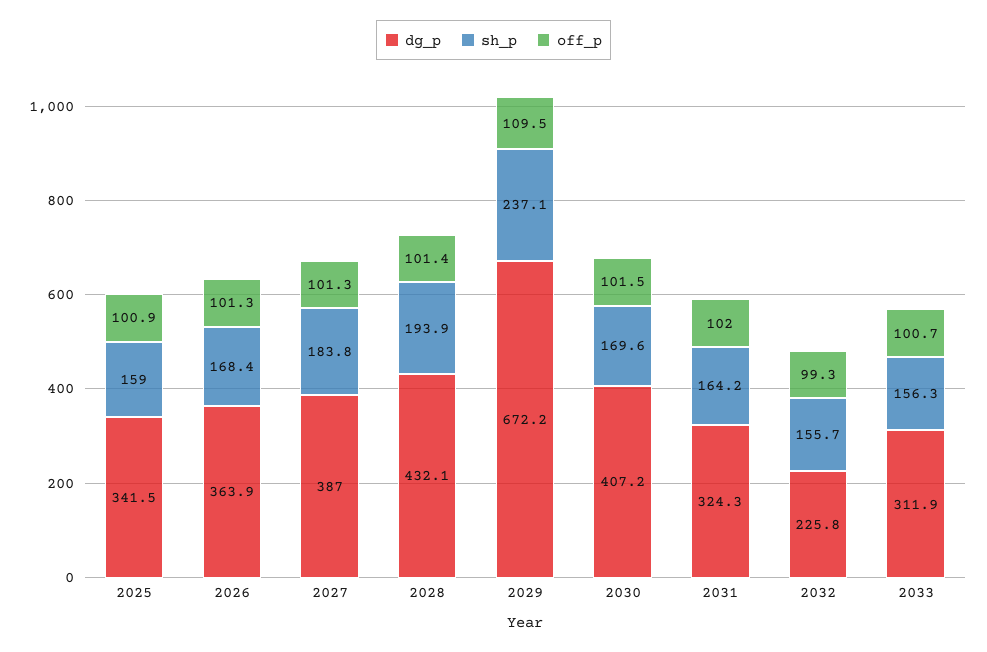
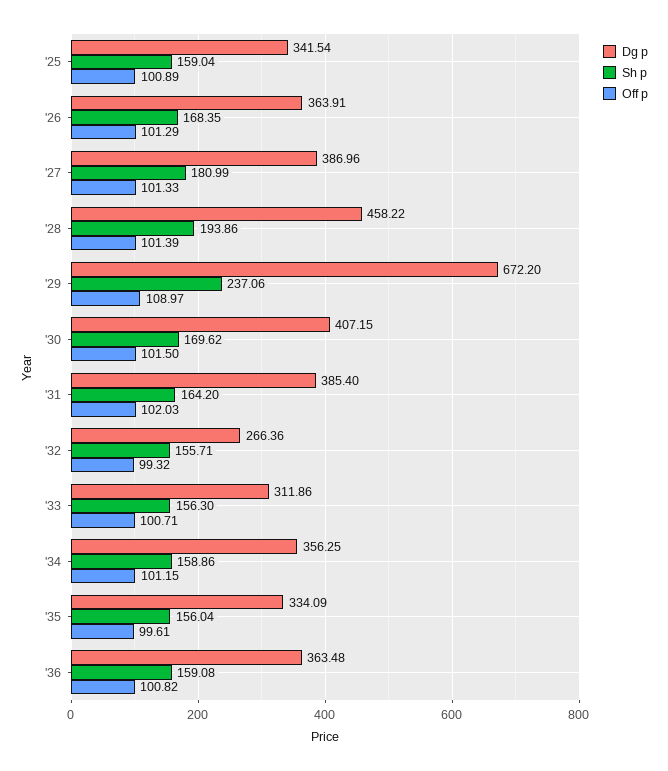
sh_p, 2027: 183.8 -> 180.99
dg_p, 2028: 432.1 -> 458.22
off_p, 2029: 109.5 -> 108.97
dg_p, 2031: 324.3 -> 385.4
dg_p, 2032: 225.8 -> 266.36
dg_p, '34: none -> 356.25
sh_p, '34: none -> 158.86
off_p, '34: none -> 101.15
dg_p, '35: none -> 334.09
sh_p, '35: none -> 156.04
off_p, '35: none -> 99.61
dg_p, '36: none -> 363.48
sh_p, '36: none -> 159.08
off_p, '36: none -> 100.82

